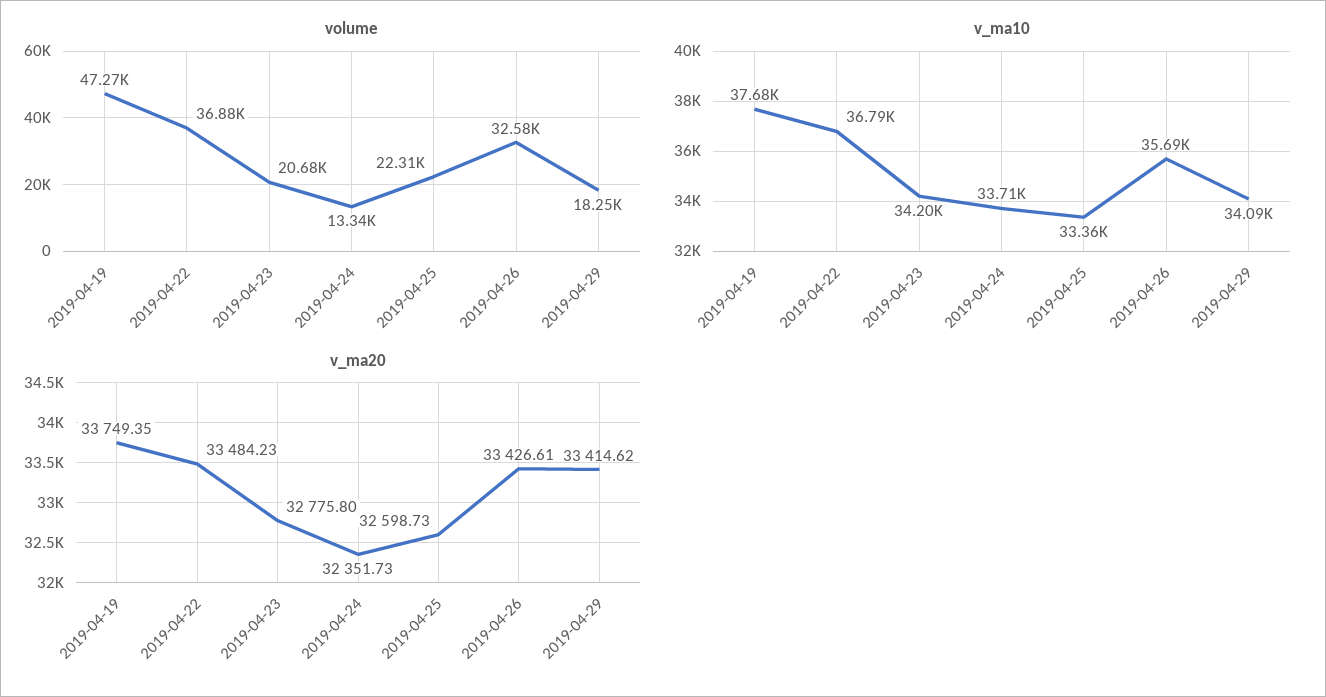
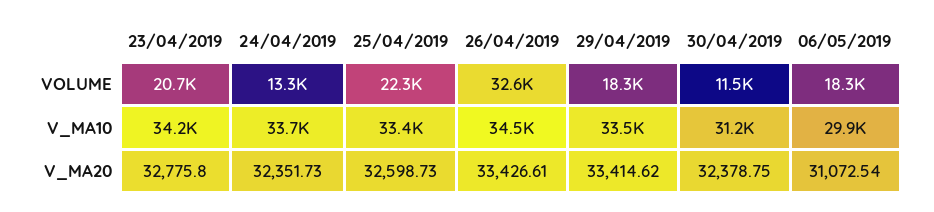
volume, 2019-04-19: 47270 -> none
volume, 2019-04-22: 36880 -> none
v_ma10, 2019-04-19: 37680 -> none
v_ma10, 2019-04-22: 36790 -> none
v_ma10, 2019-04-26: 35690 -> 34500
v_ma10, 2019-04-29: 34090 -> 33500
v_ma20, 2019-04-19: 33749.35 -> none
v_ma20, 2019-04-22: 33484.23 -> none
volume, 30/04/2019: none -> 11500
volume, 06/05/2019: none -> 18300
v_ma10, 30/04/2019: none -> 31200
v_ma10, 06/05/2019: none -> 29900
v_ma20, 30/04/2019: none -> 32378.75
v_ma20, 06/05/2019: none -> 31072.54

